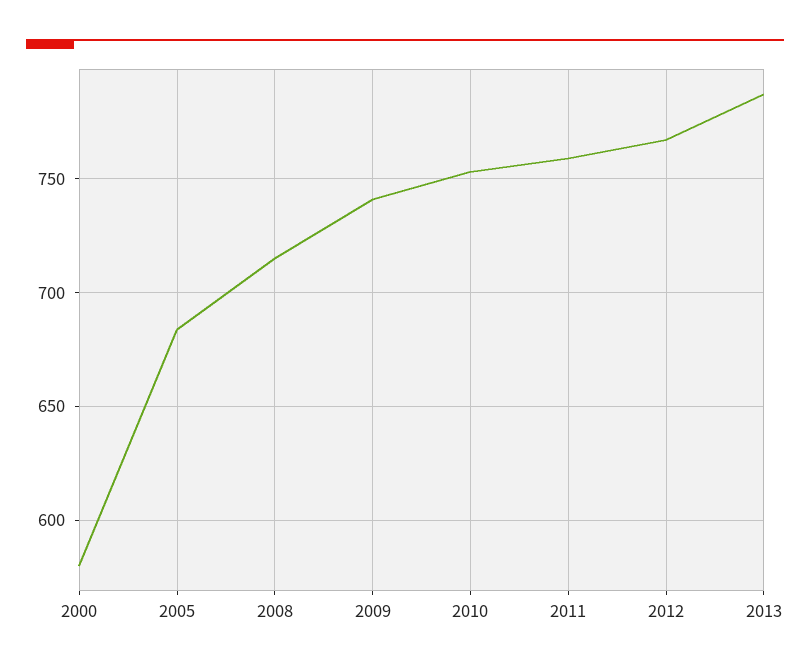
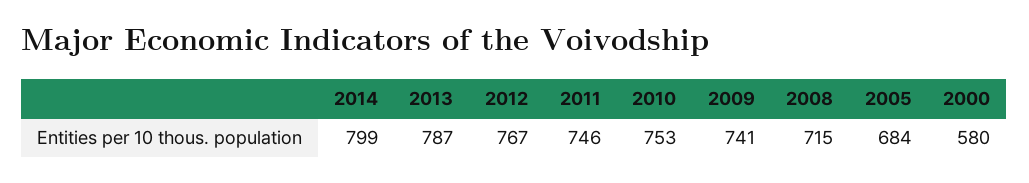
2011: 760 -> 746
2014: none -> 799

